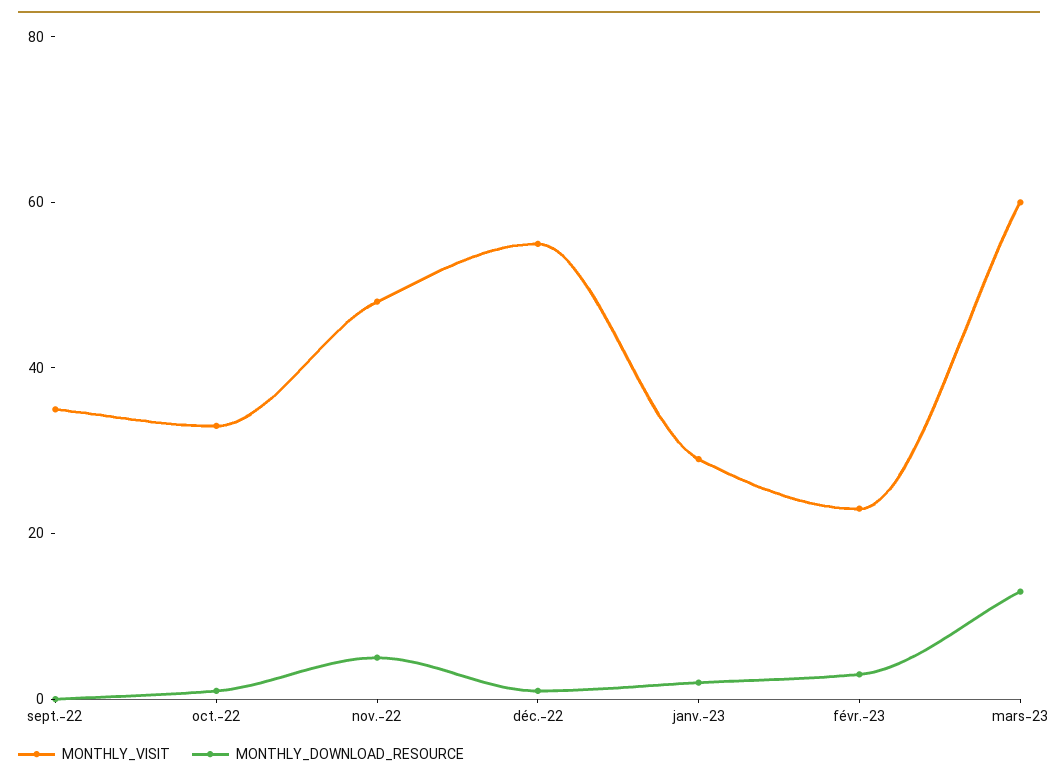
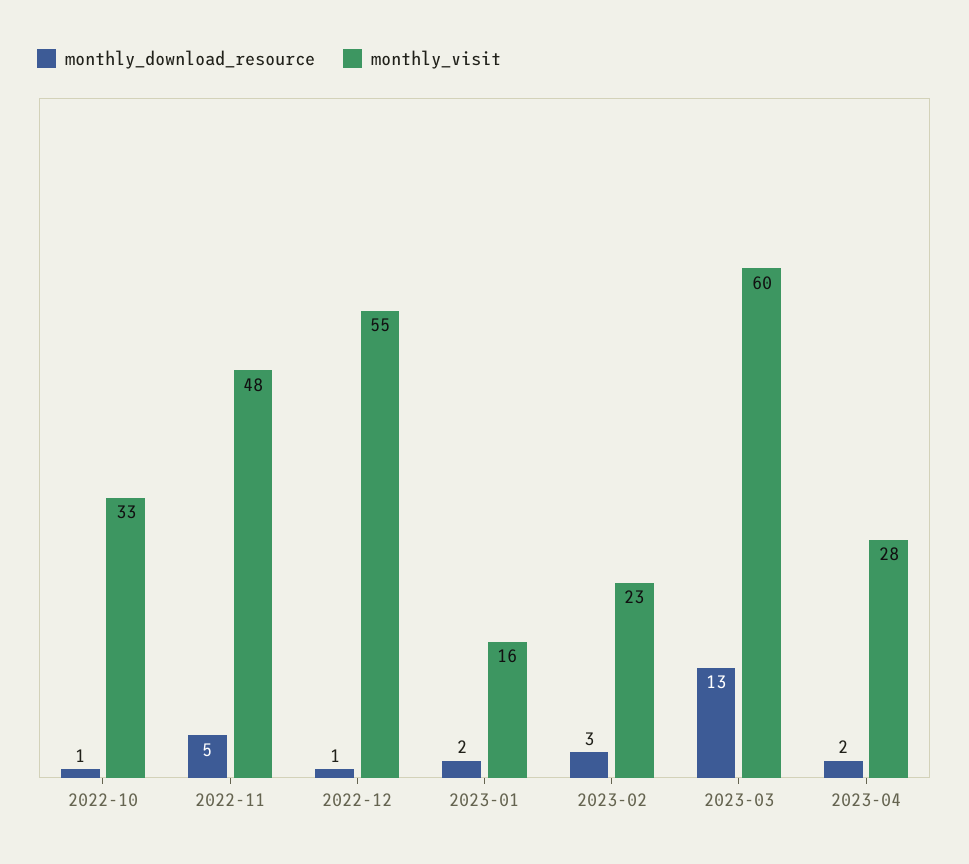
MONTHLY_VISIT, sept.-22: 35 -> none
MONTHLY_DOWNLOAD_RESOURCE, sept.-22: 0 -> none
MONTHLY_VISIT, janv.-23: 30 -> 16
MONTHLY_DOWNLOAD_RESOURCE, 2023-04: none -> 2
MONTHLY_VISIT, 2023-04: none -> 28

